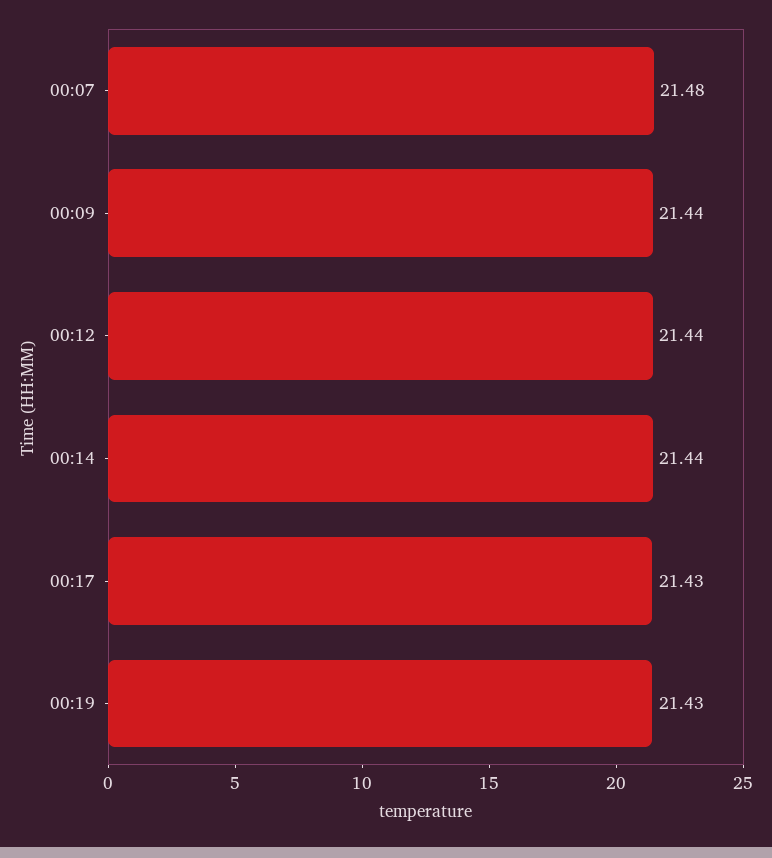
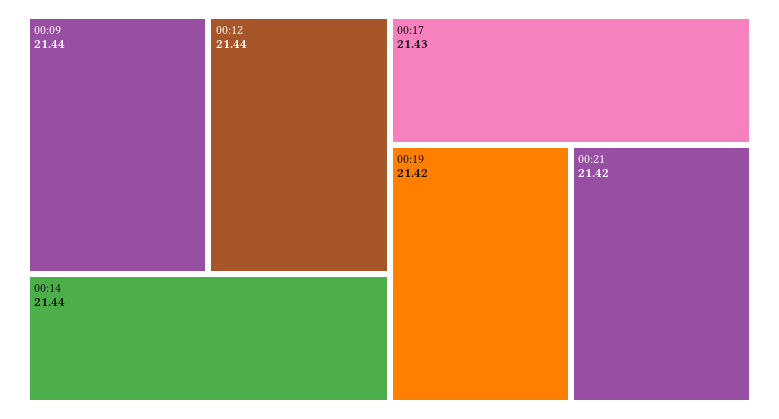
00:07: 21.48 -> none
00:19: 21.43 -> 21.42
00:21: none -> 21.42

